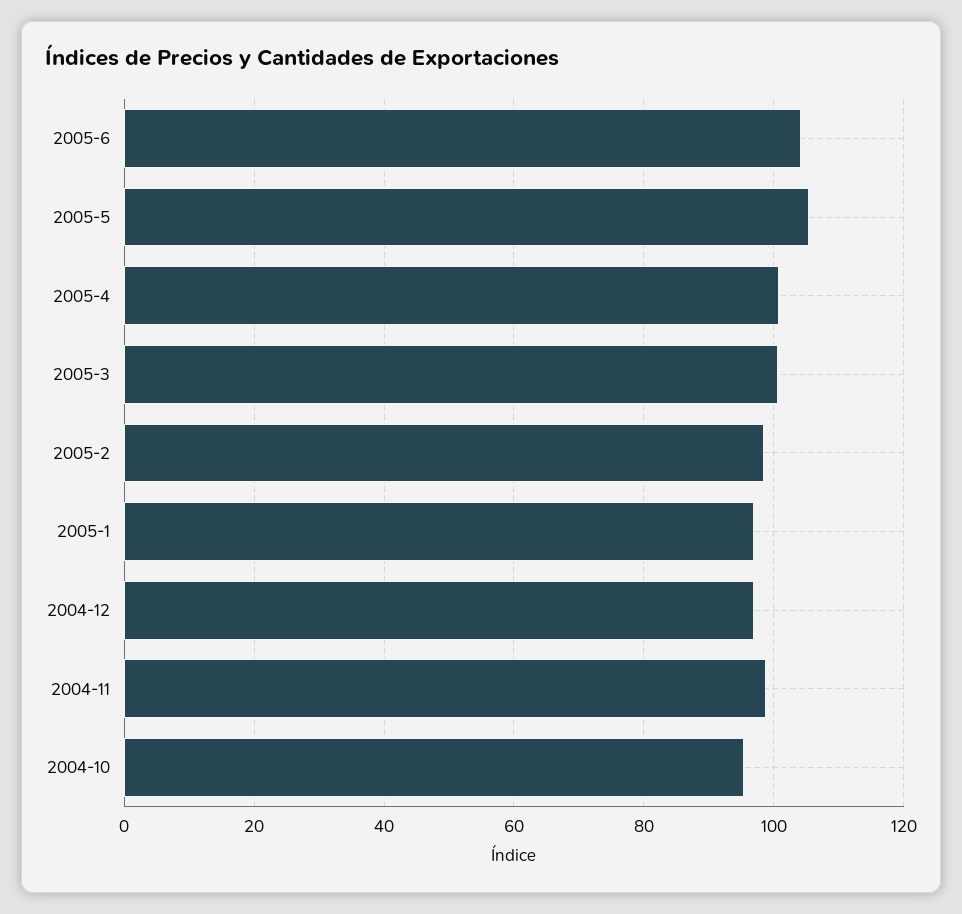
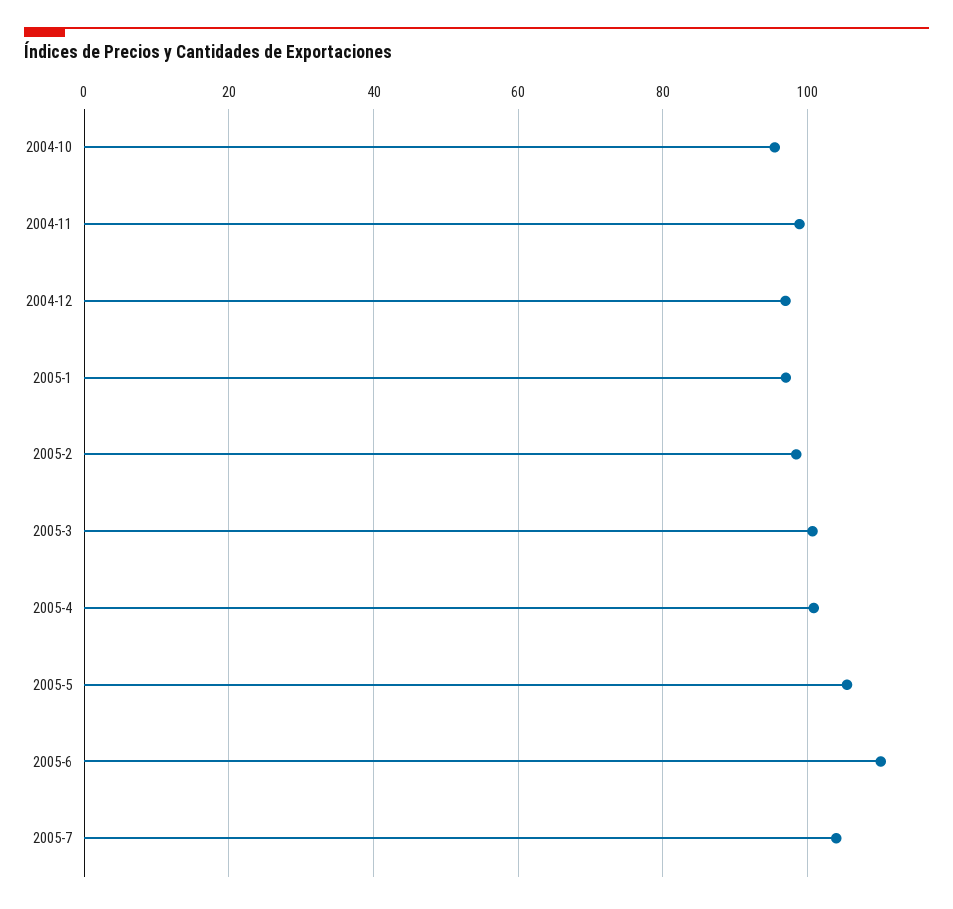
2005-6: 104 -> 110
2005-7: none -> 104

